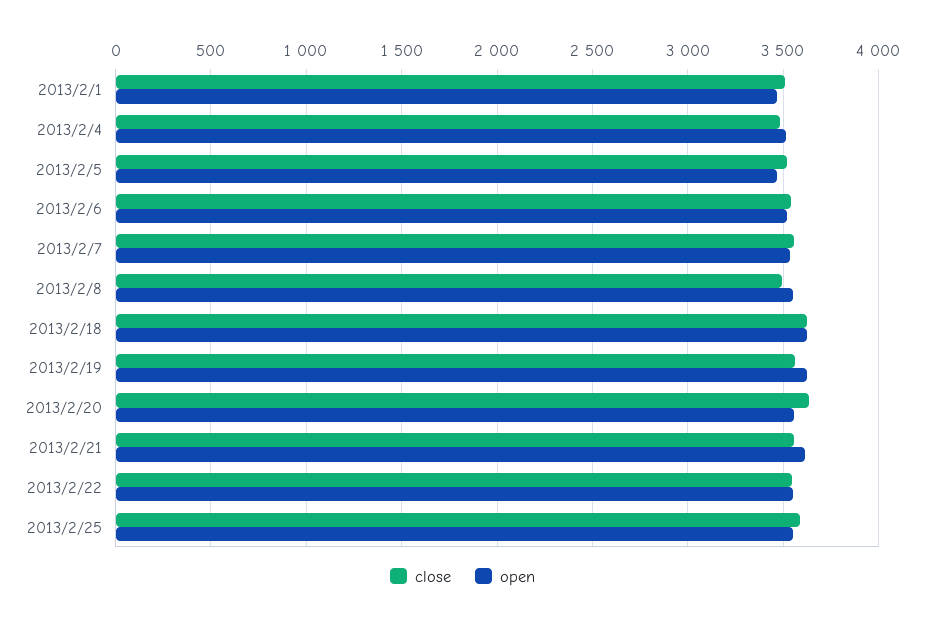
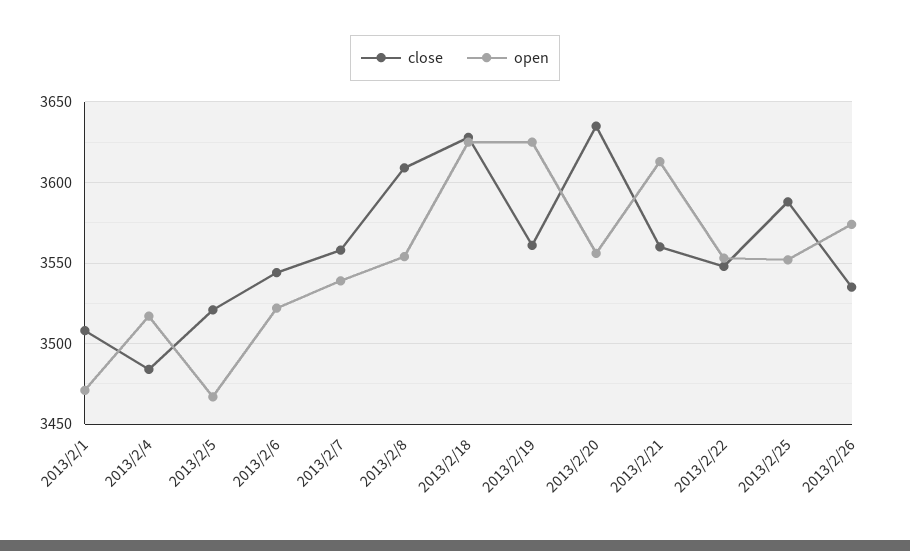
close, 2013/2/8: 3500 -> 3610
close, 2013/2/26: none -> 3535
open, 2013/2/26: none -> 3575

